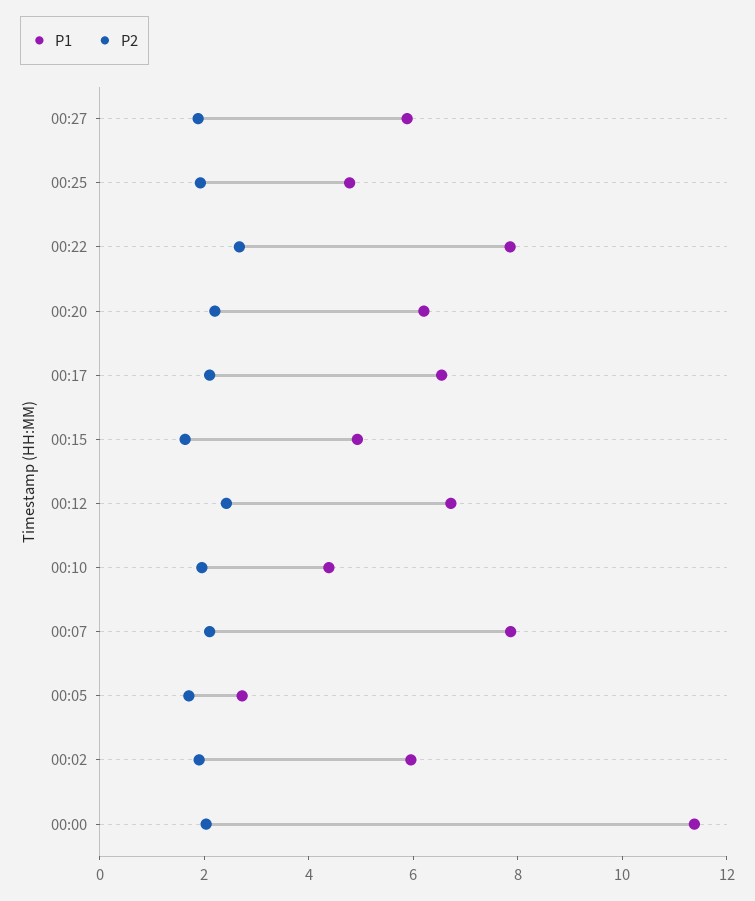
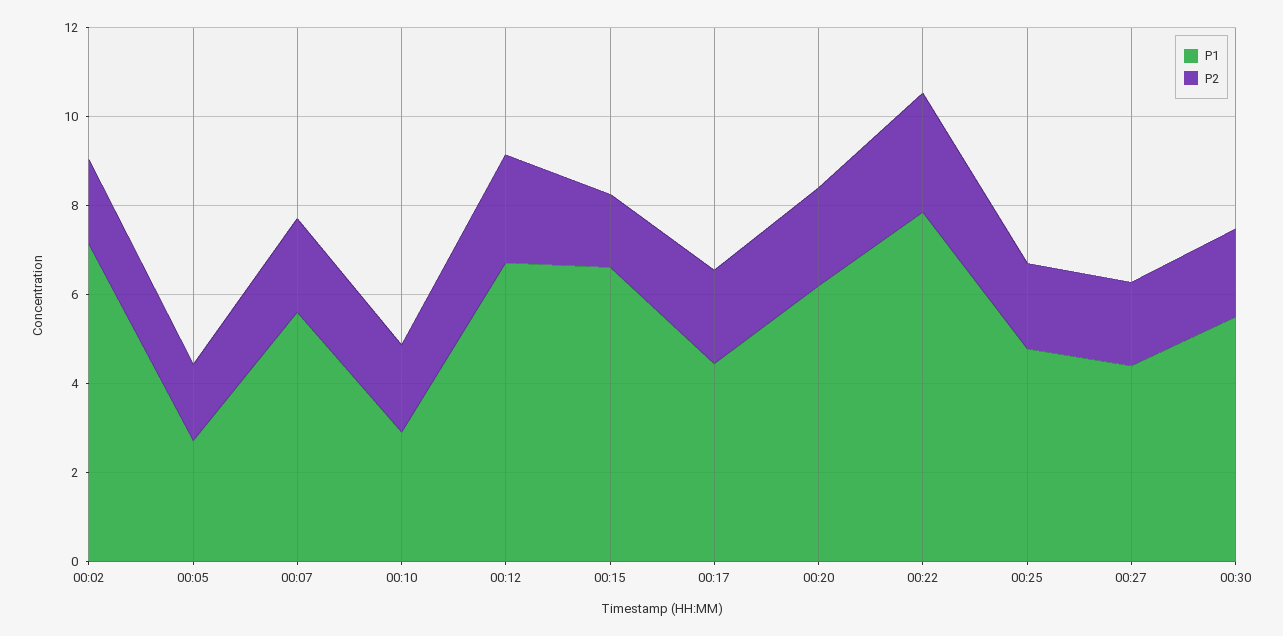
P1, 00:27: 6 -> 4.5
P1, 00:17: 6.5 -> 4.5
P1, 00:15: 5 -> 6.5
P1, 00:10: 4.5 -> 3
P1, 00:07: 8 -> 5.5
P1, 00:02: 6 -> 7
P1, 00:00: 11.5 -> none
P2, 00:00: 2 -> none
P1, 00:30: none -> 5.5
P2, 00:30: none -> 2

